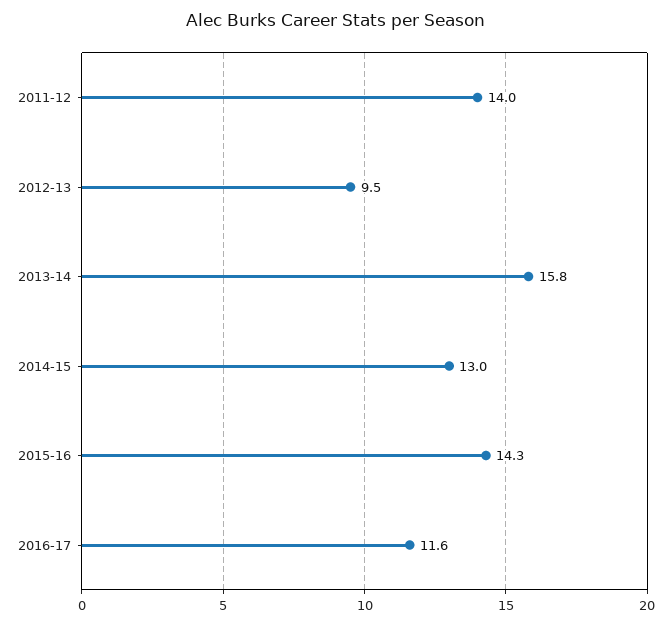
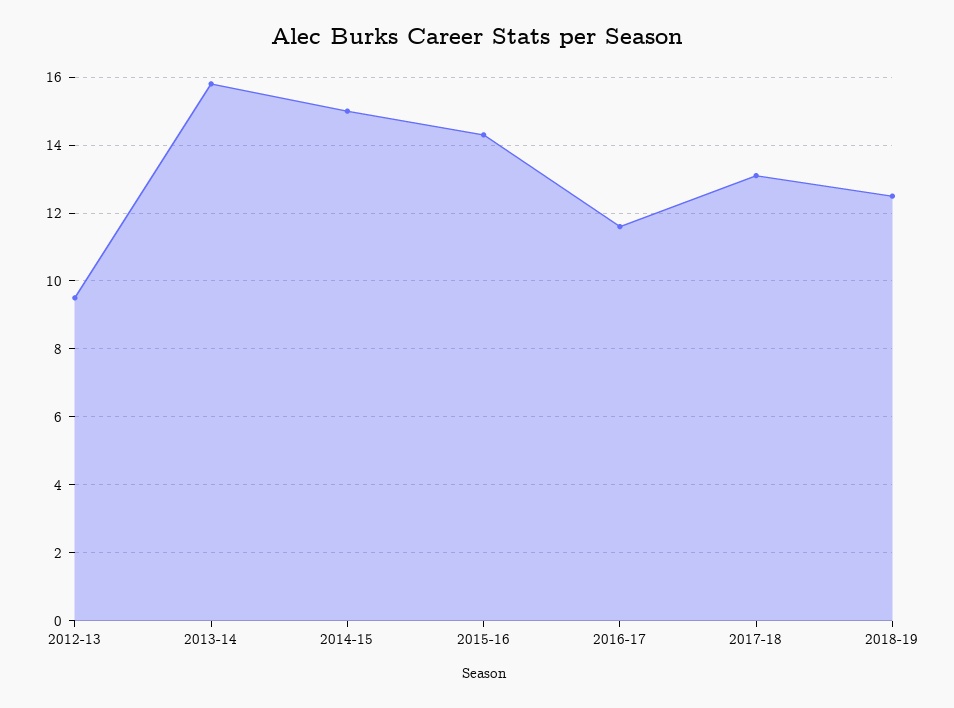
2011-12: 14 -> none
2014-15: 13 -> 15
2017-18: none -> 13
2018-19: none -> 12.5

